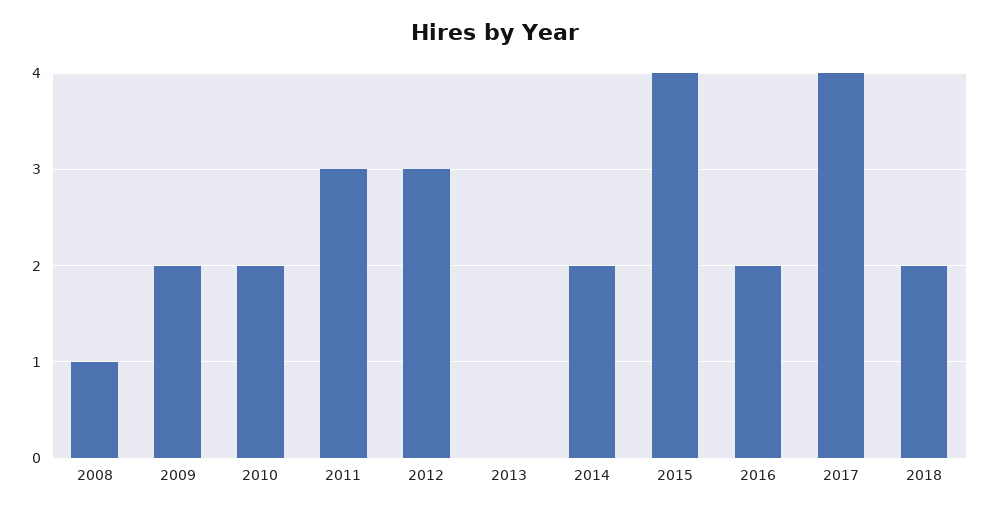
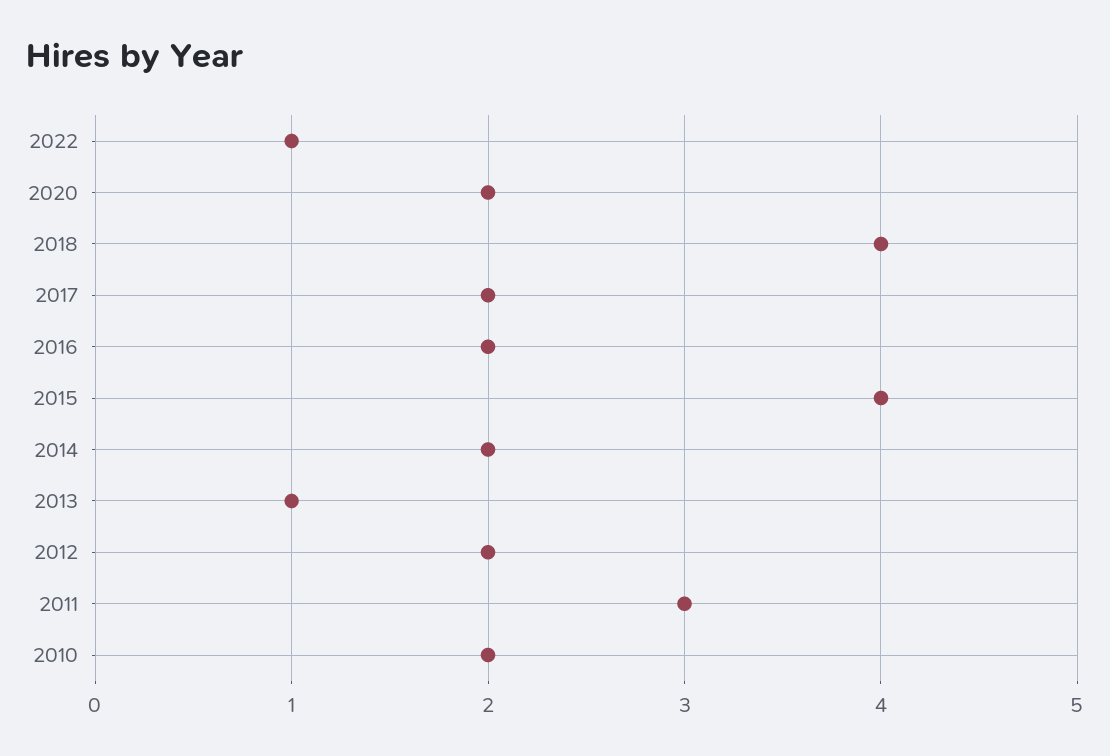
2008: 1 -> none
2009: 2 -> none
2012: 3 -> 2
2013: 0 -> 1
2017: 4 -> 2
2018: 2 -> 4
2022: none -> 1
2020: none -> 2

